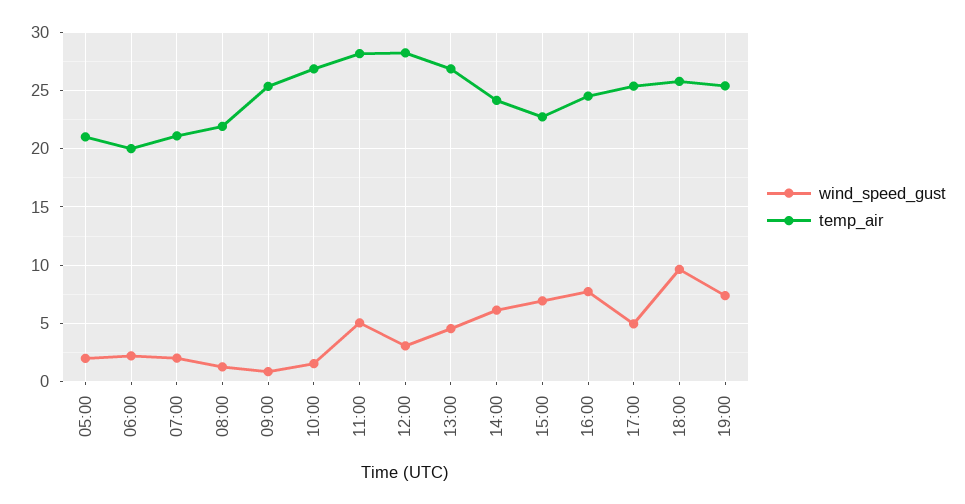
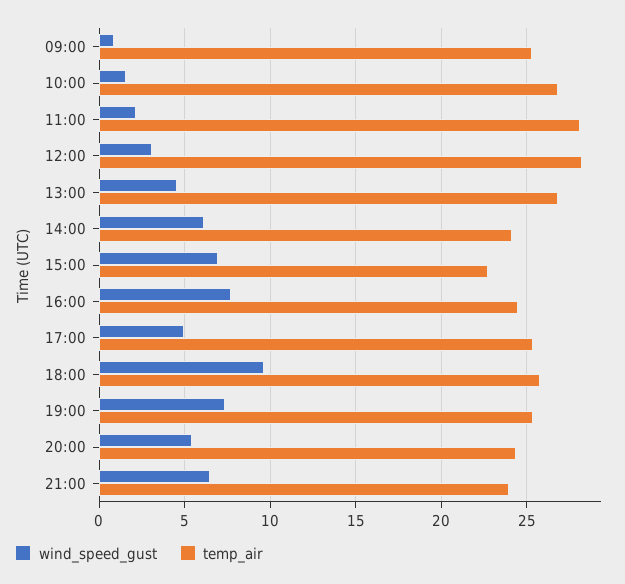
wind_speed_gust, 05:00: 2 -> none
temp_air, 05:00: 21 -> none
wind_speed_gust, 06:00: 2 -> none
temp_air, 06:00: 20 -> none
wind_speed_gust, 07:00: 2 -> none
temp_air, 07:00: 21 -> none
wind_speed_gust, 08:00: 1 -> none
temp_air, 08:00: 22 -> none
wind_speed_gust, 11:00: 5 -> 2
wind_speed_gust, 20:00: none -> 5.5
temp_air, 20:00: none -> 24.5
wind_speed_gust, 21:00: none -> 6.5
temp_air, 21:00: none -> 24

